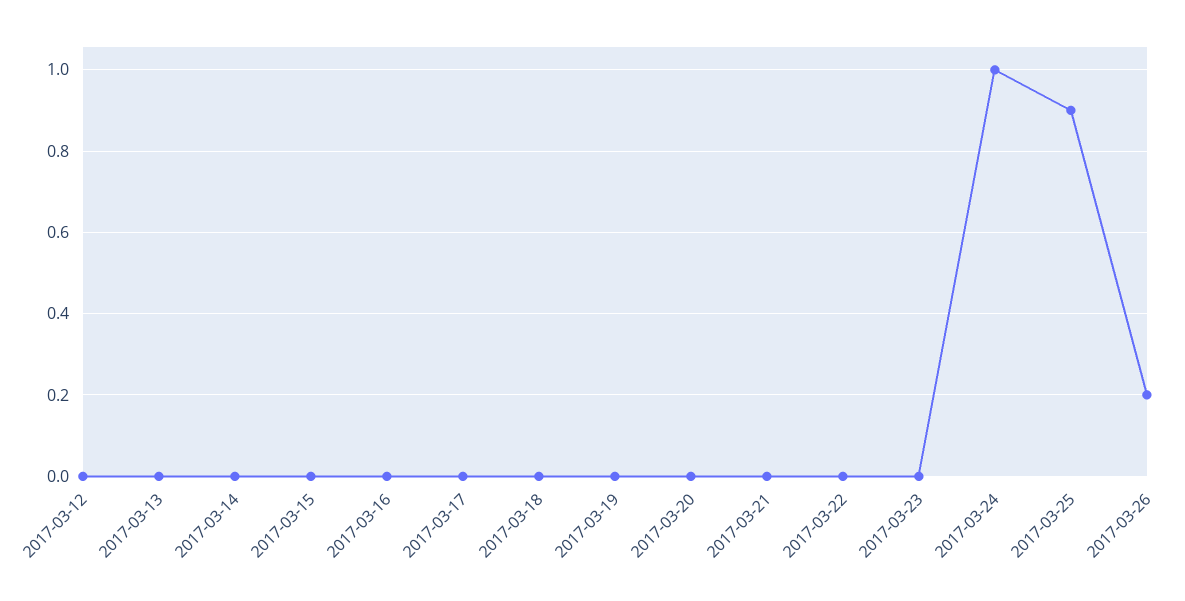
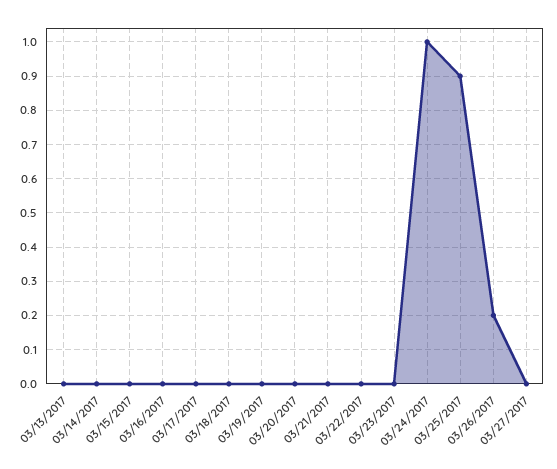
2017-03-12: 0 -> none
03/27/2017: none -> 0

